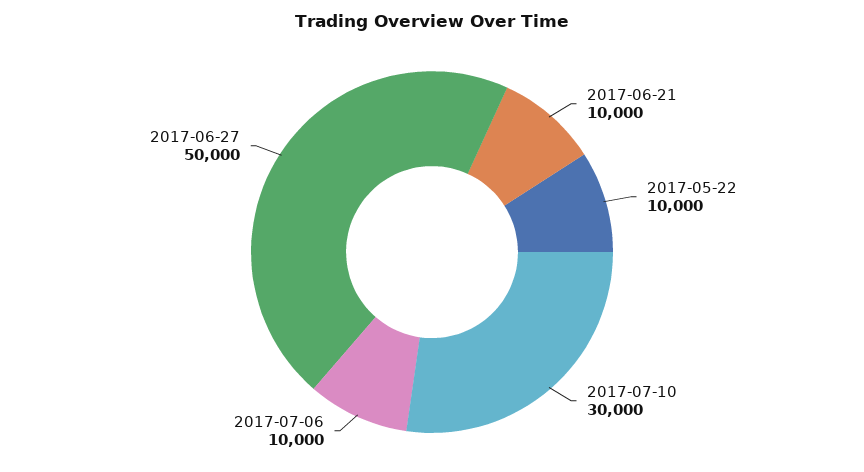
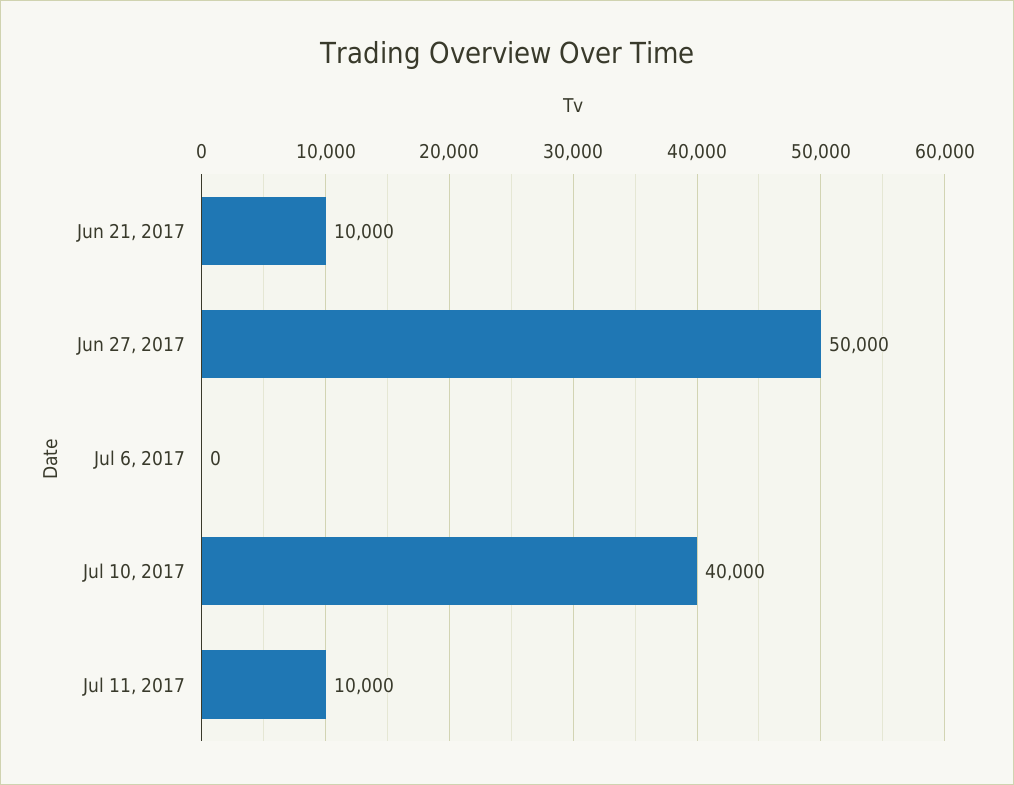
2017-05-22: 10000 -> none
2017-07-10: 30000 -> 40000
2017-07-06: 10000 -> 0
Jul 11, 2017: none -> 10000

